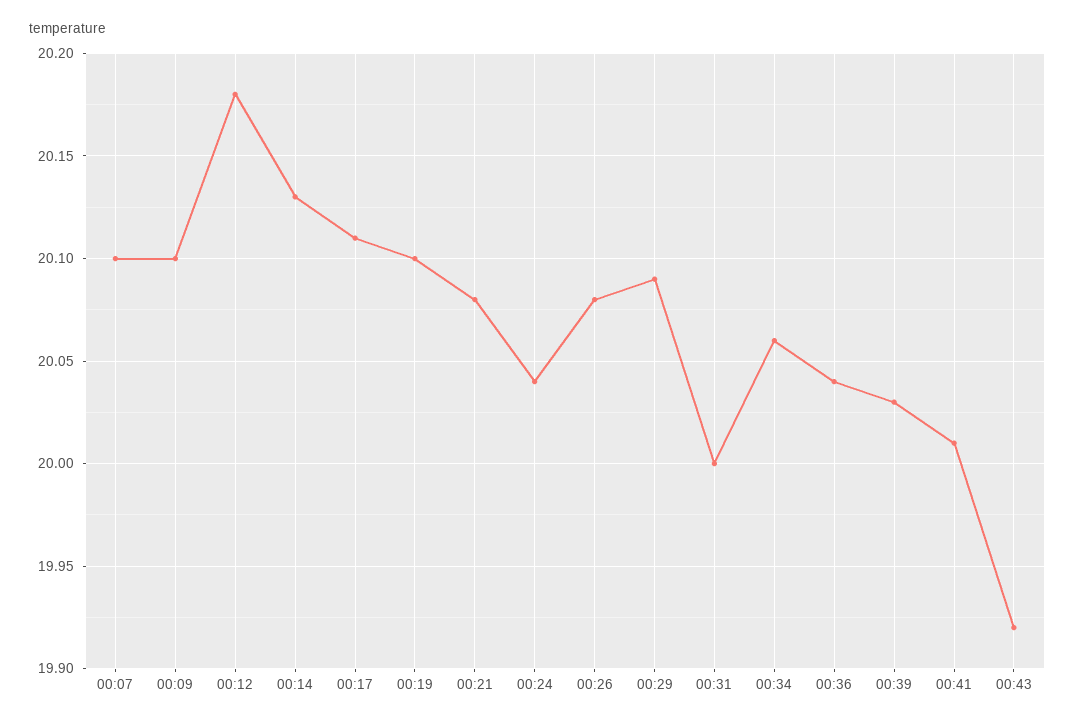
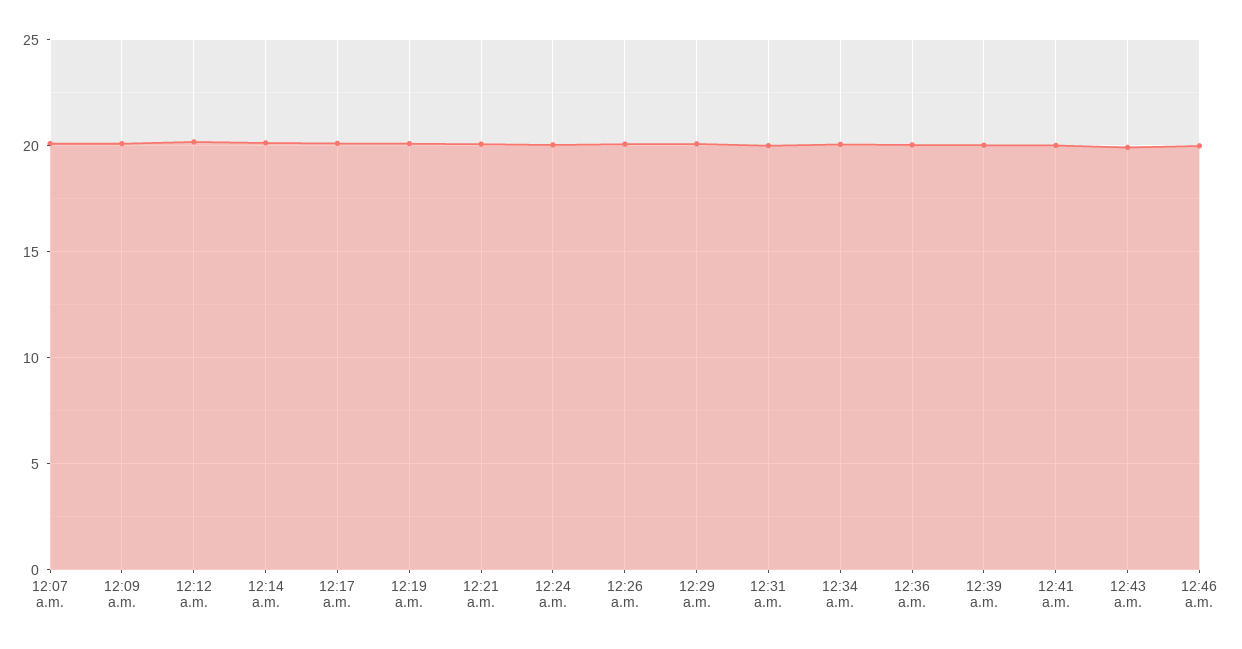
12:46 a.m.: none -> 20

